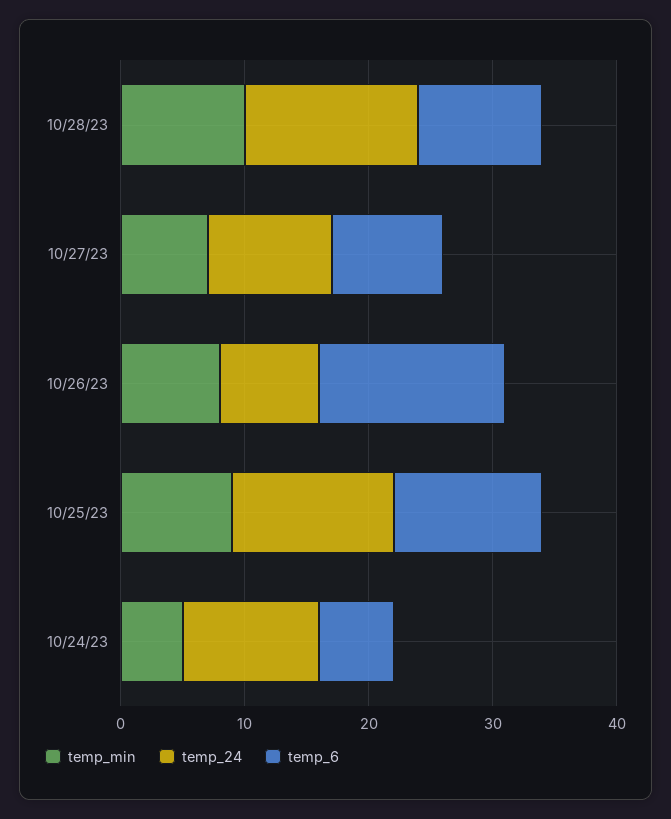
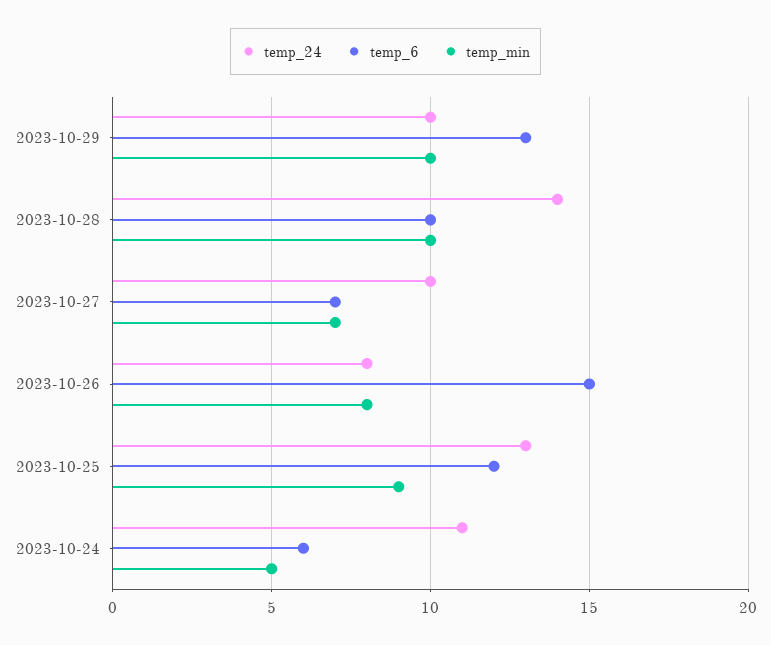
temp_6, 10/27/23: 9 -> 7
temp_24, 2023-10-29: none -> 10
temp_6, 2023-10-29: none -> 13
temp_min, 2023-10-29: none -> 10

